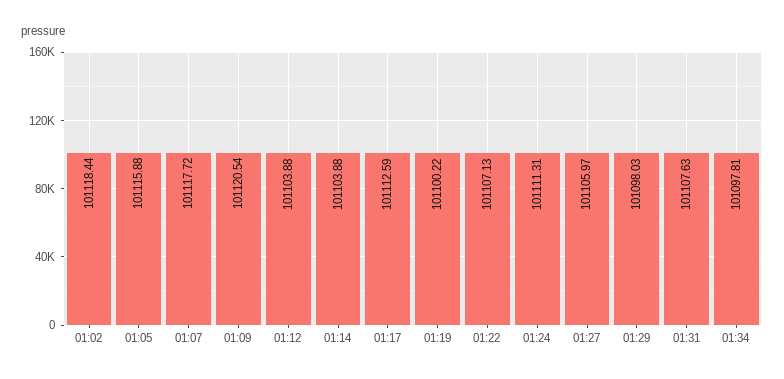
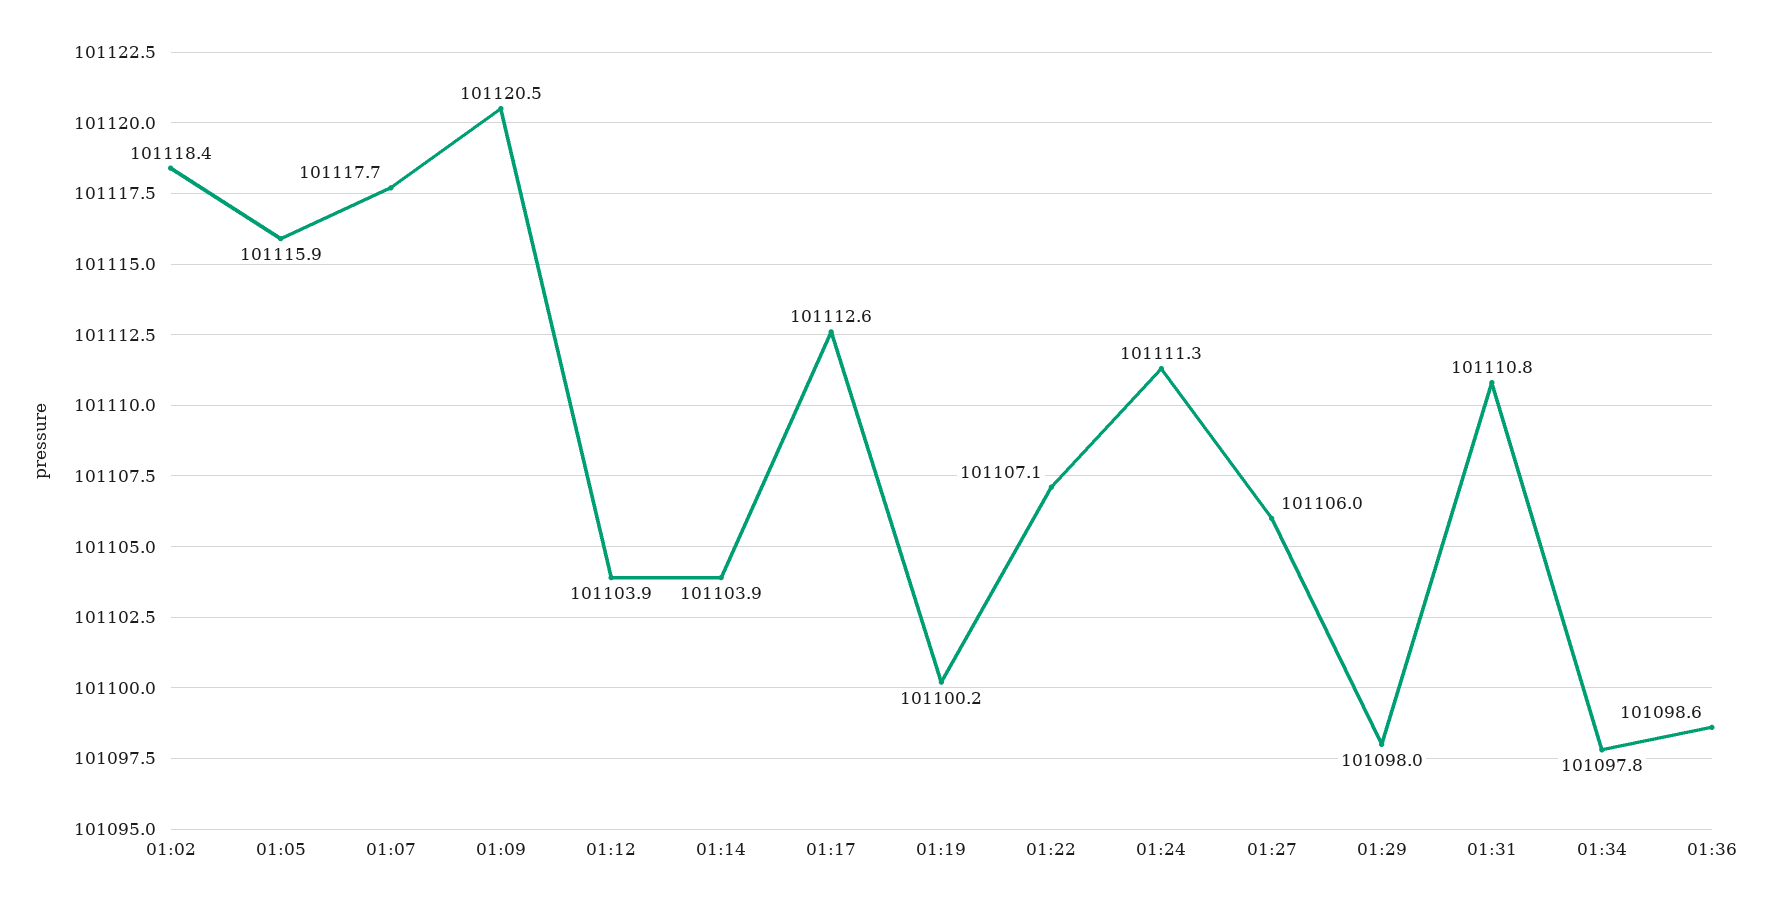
01:31: 101107.63 -> 101110.8
01:36: none -> 101098.6

